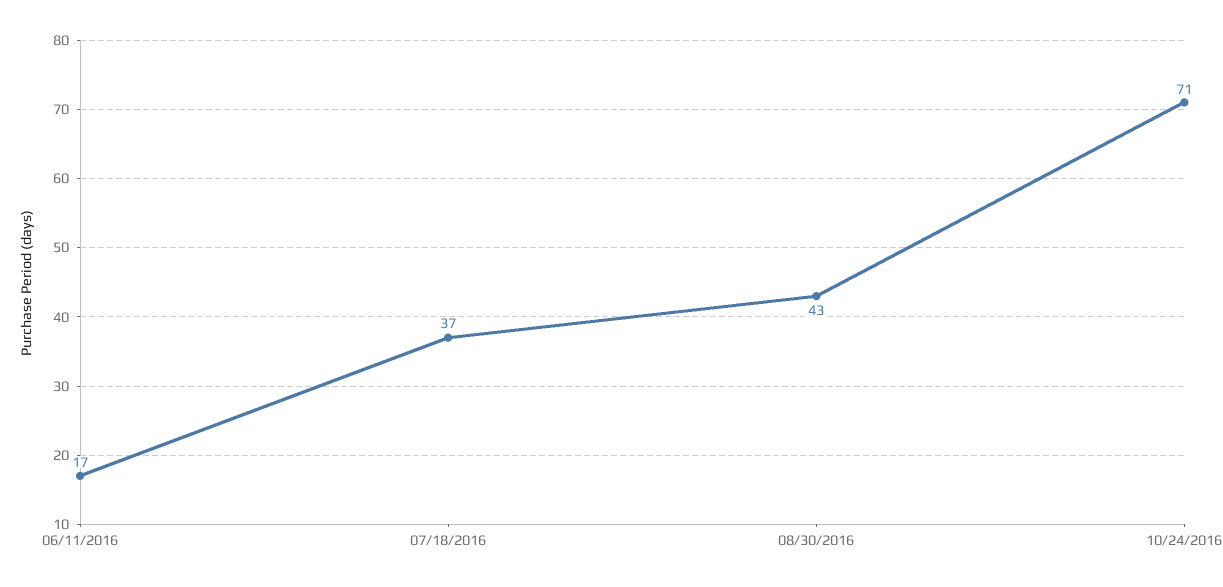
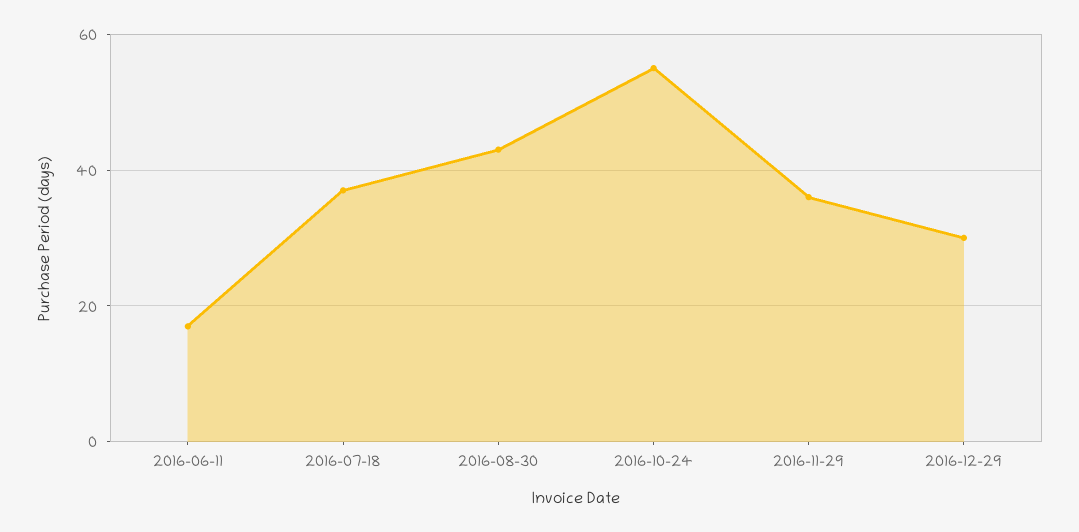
10/24/2016: 71 -> 55
2016-11-29: none -> 35
2016-12-29: none -> 30

